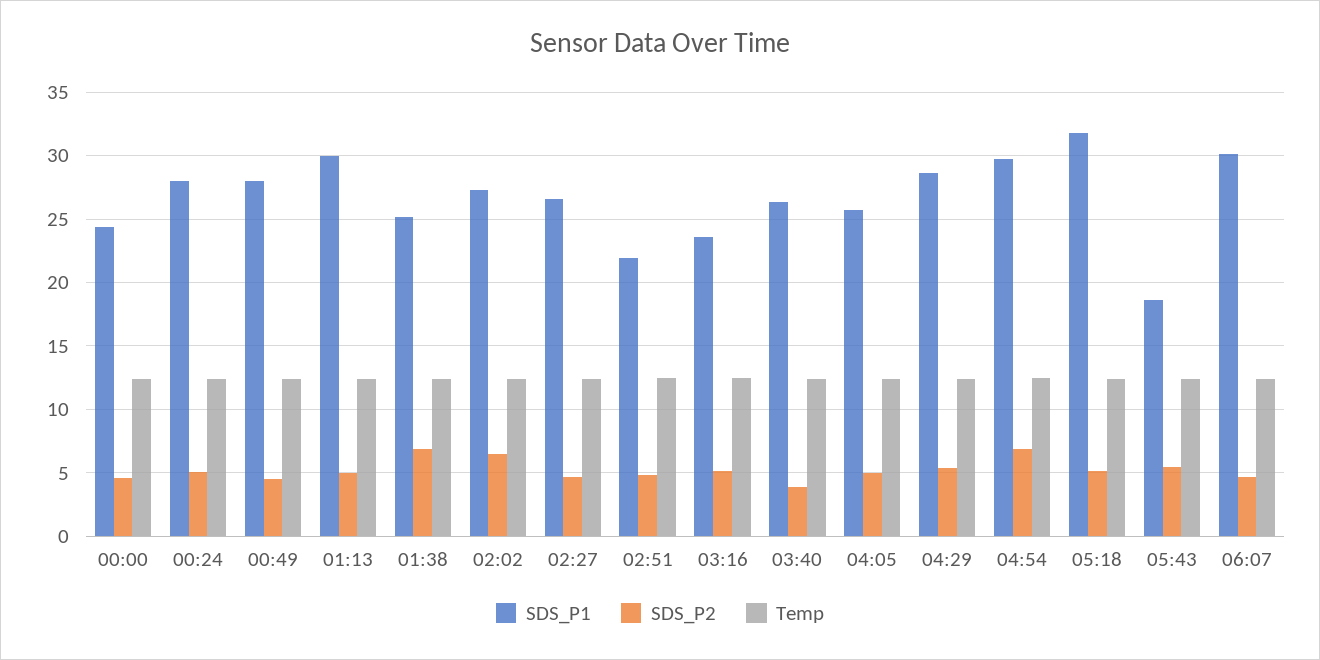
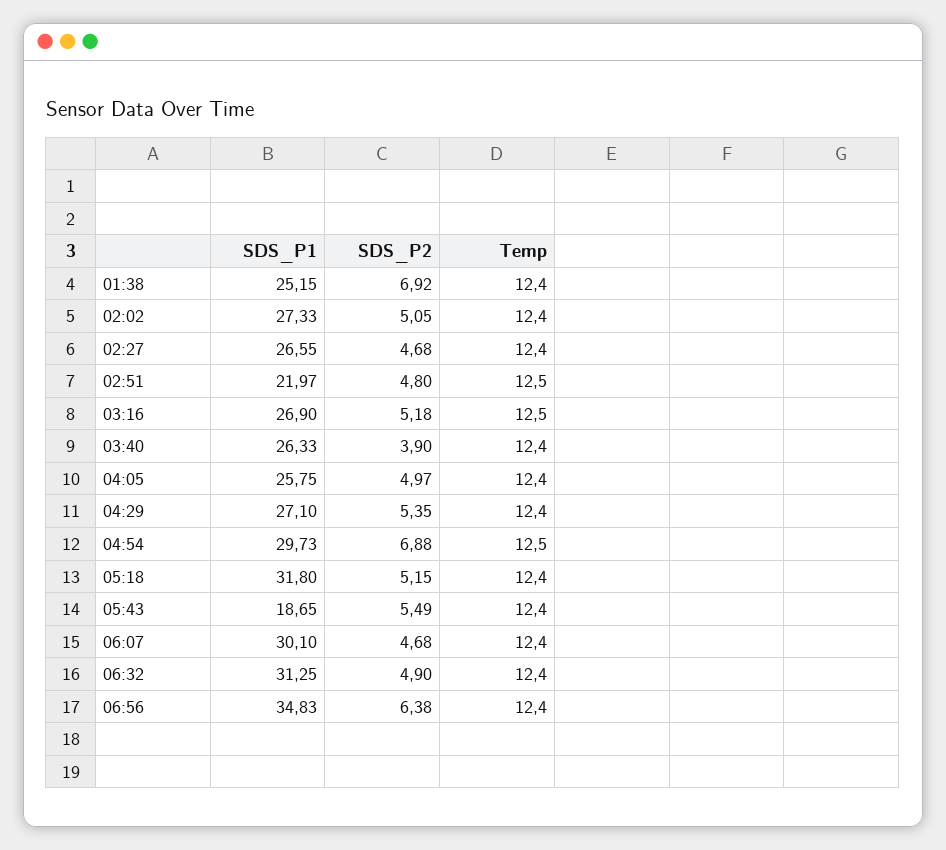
SDS_P1, 00:00: 24.5 -> none
SDS_P2, 00:00: 4.5 -> none
Temp, 00:00: 12.5 -> none
SDS_P1, 00:24: 28 -> none
SDS_P2, 00:24: 5 -> none
Temp, 00:24: 12.5 -> none
SDS_P1, 00:49: 28 -> none
SDS_P2, 00:49: 4.5 -> none
Temp, 00:49: 12.5 -> none
SDS_P1, 01:13: 30 -> none
SDS_P2, 01:13: 5 -> none
Temp, 01:13: 12.5 -> none
SDS_P2, 02:02: 6.5 -> 5.05
SDS_P1, 03:16: 23.5 -> 26.9
SDS_P1, 04:29: 28.5 -> 27.1
SDS_P1, 06:32: none -> 31.25
SDS_P2, 06:32: none -> 4.9
Temp, 06:32: none -> 12.4
SDS_P1, 06:56: none -> 34.83
SDS_P2, 06:56: none -> 6.38
Temp, 06:56: none -> 12.4

